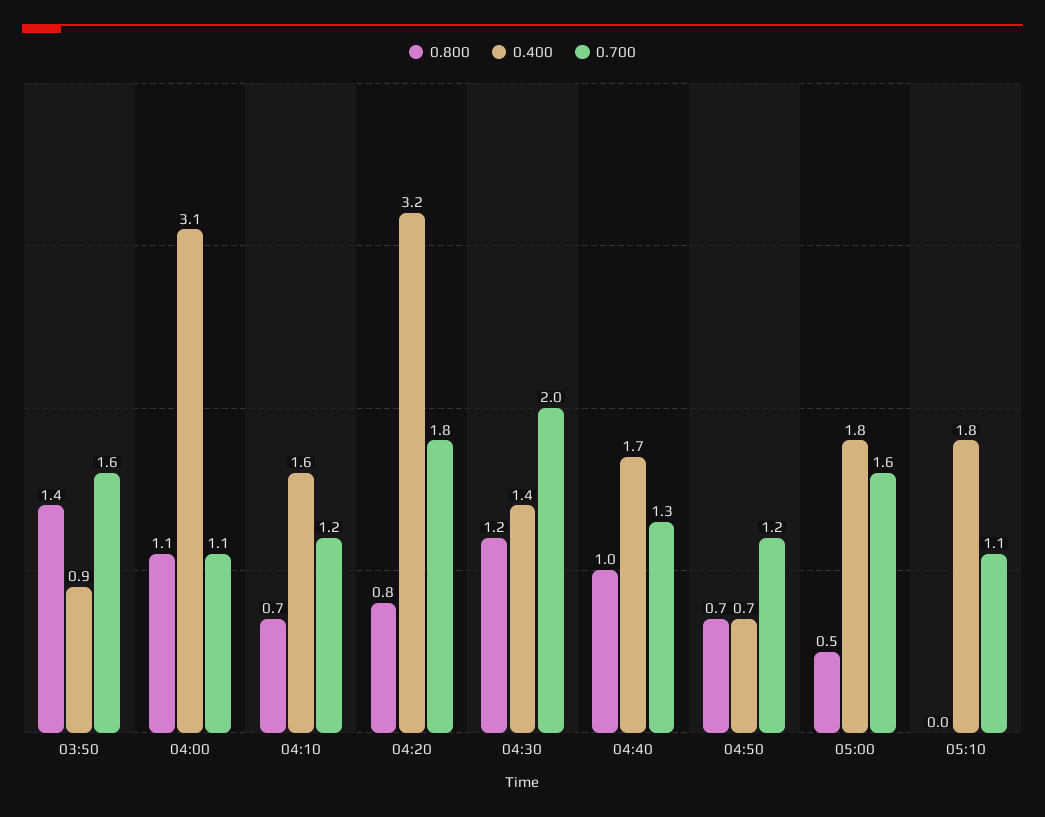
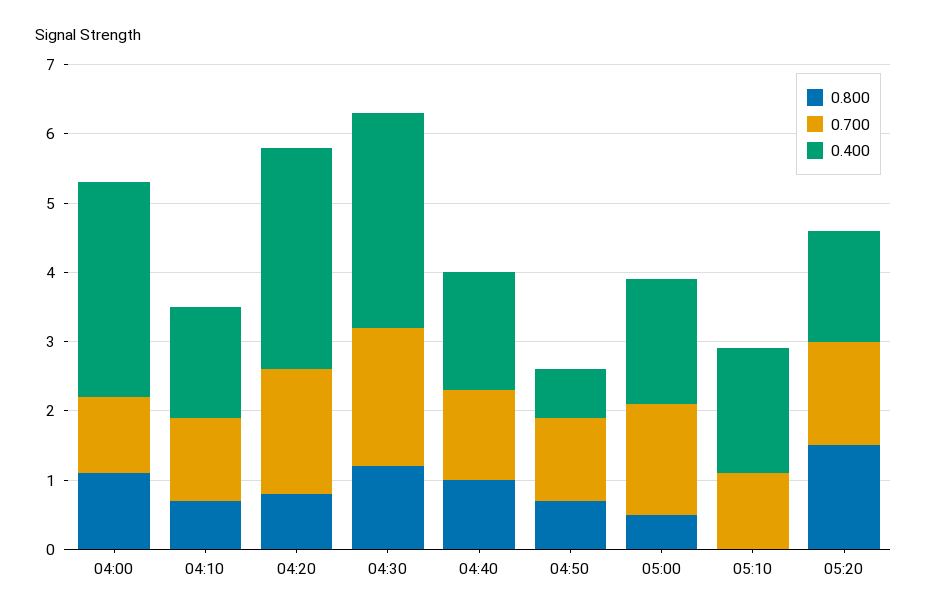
0.800, 03:50: 1.4 -> none
0.400, 03:50: 0.9 -> none
0.700, 03:50: 1.6 -> none
0.400, 04:30: 1.4 -> 3
0.800, 05:20: none -> 1.5
0.700, 05:20: none -> 1.5
0.400, 05:20: none -> 1.5

